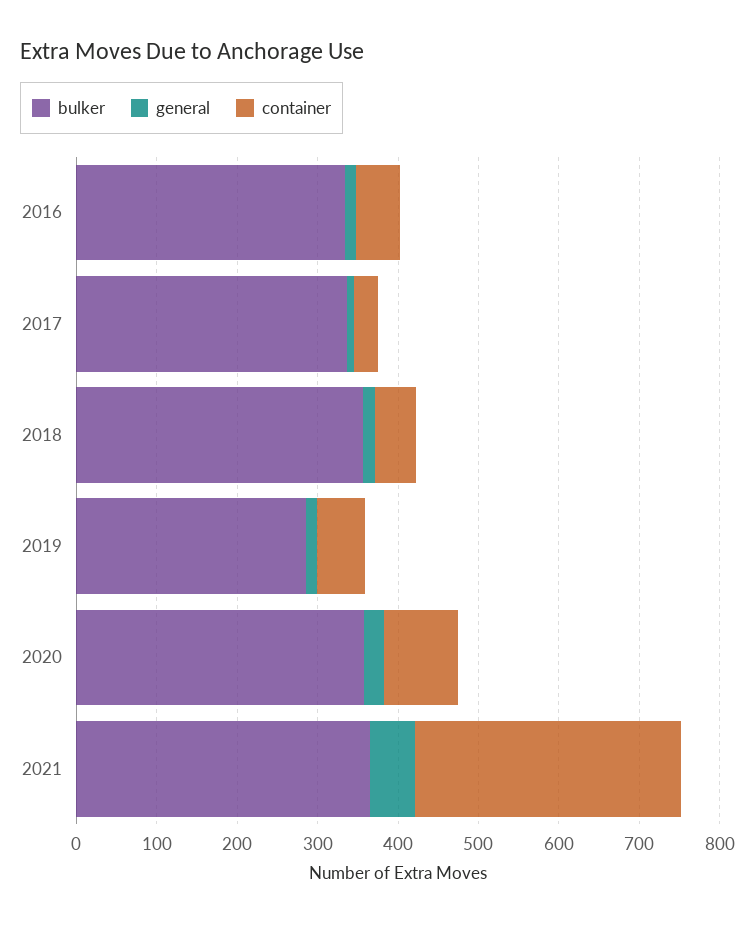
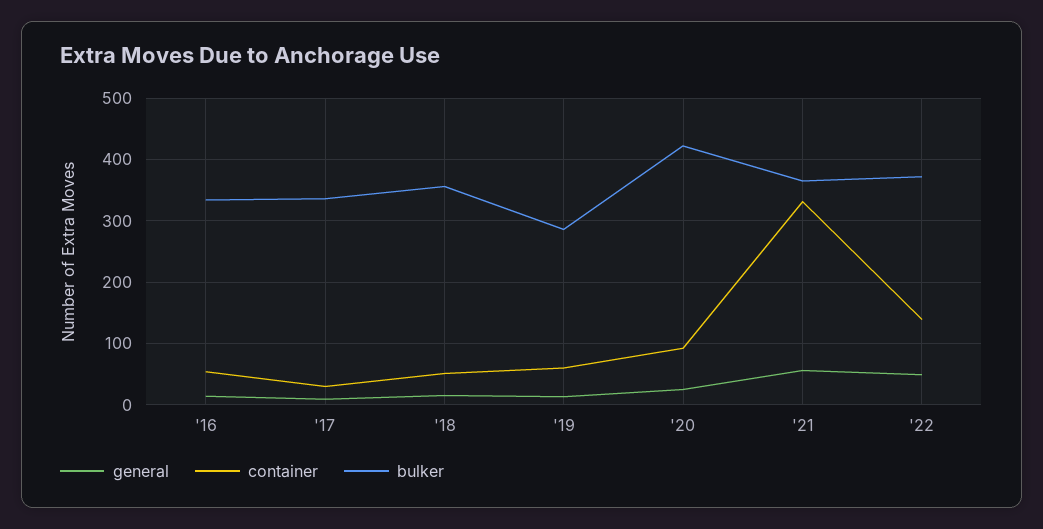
bulker, 2020: 360 -> 420
general, '22: none -> 50
container, '22: none -> 140
bulker, '22: none -> 370

